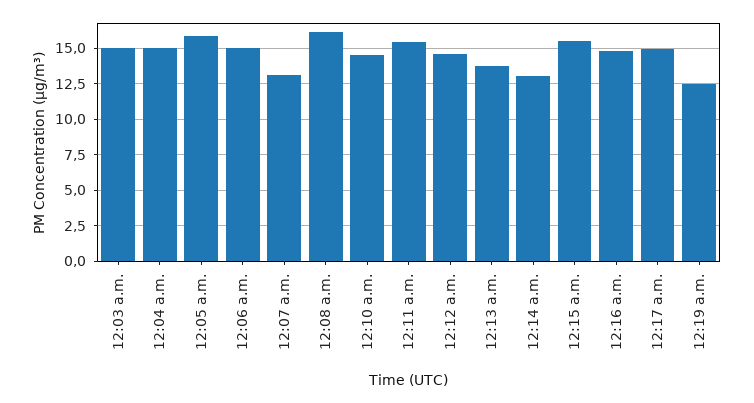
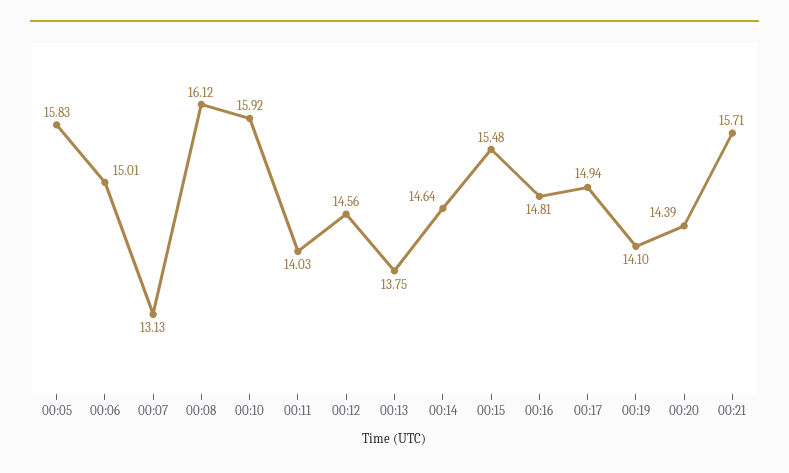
12:03 a.m.: 15 -> none
12:04 a.m.: 15 -> none
12:10 a.m.: 14.5 -> 15.92
12:11 a.m.: 15.5 -> 14.03
12:14 a.m.: 13 -> 14.64
12:19 a.m.: 12.5 -> 14.1
00:20: none -> 14.39
00:21: none -> 15.71

